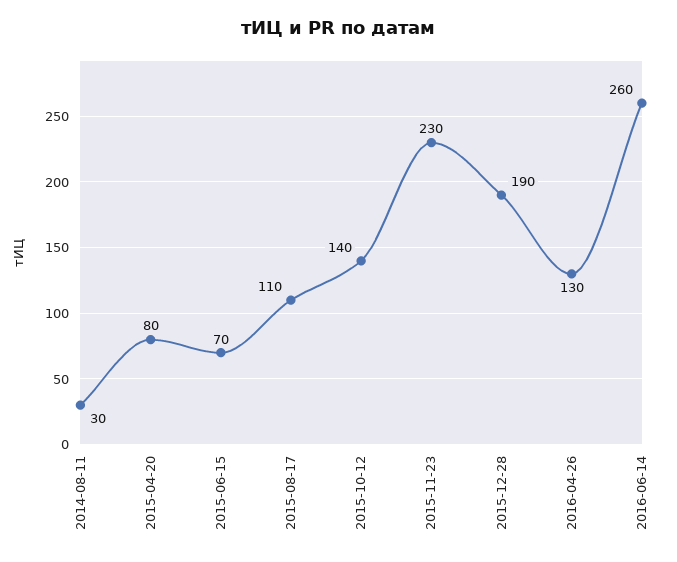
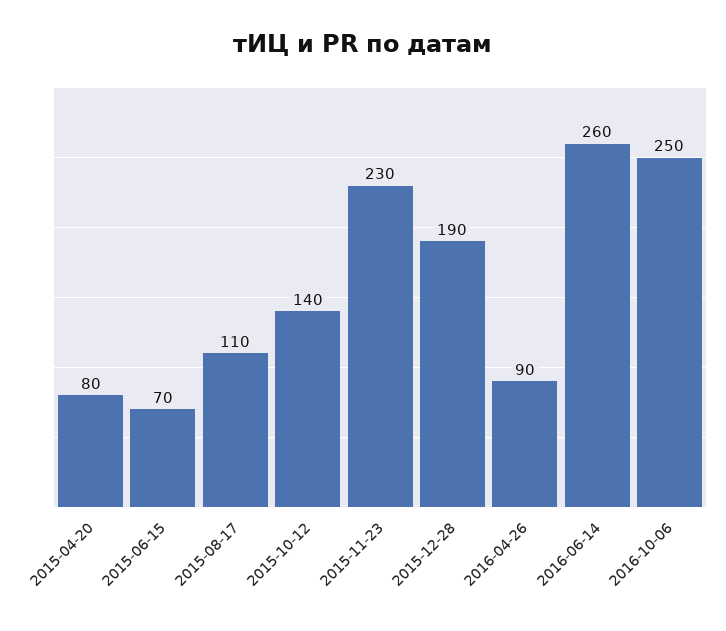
2014-08-11: 30 -> none
2016-04-26: 130 -> 90
2016-10-06: none -> 250

